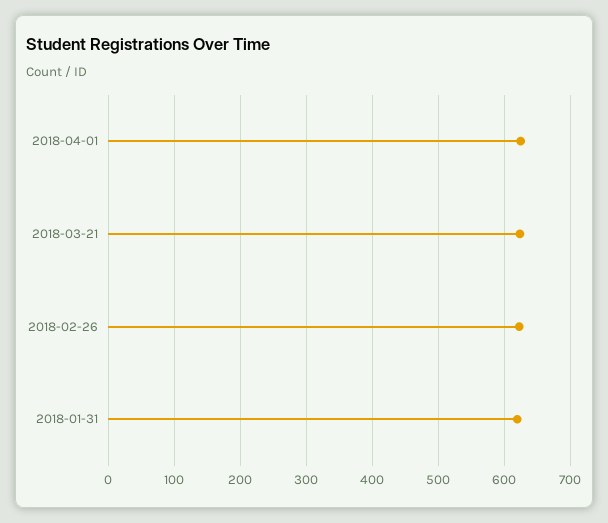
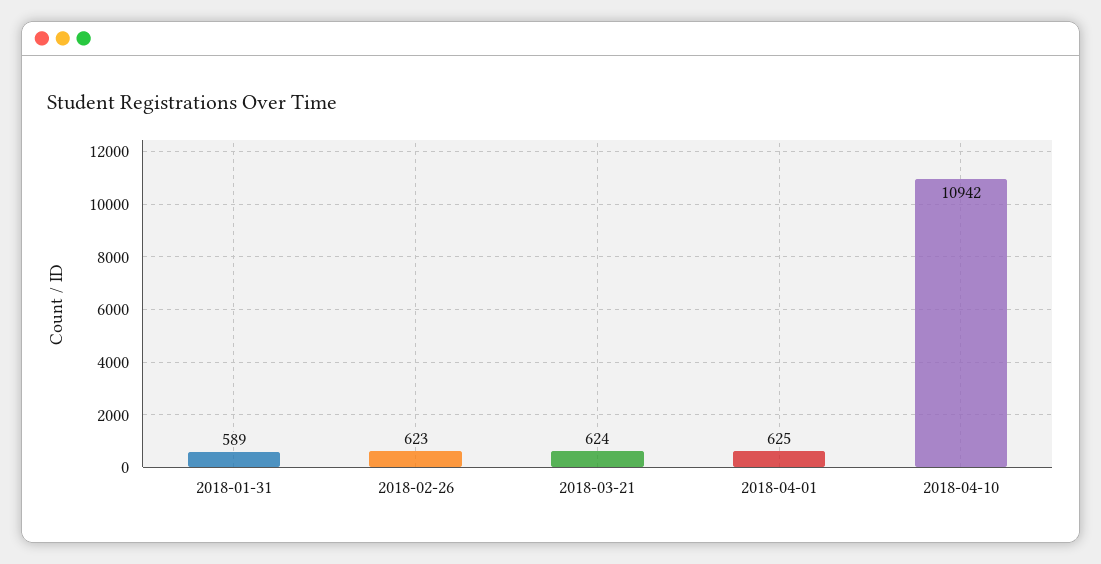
2018-01-31: 620 -> 589
2018-04-10: none -> 10942

